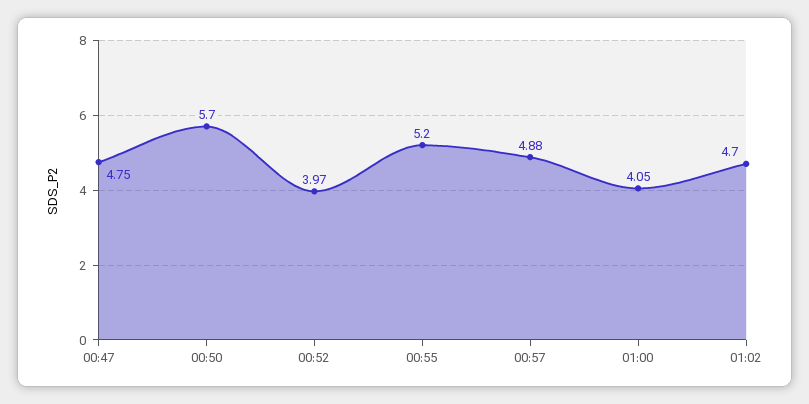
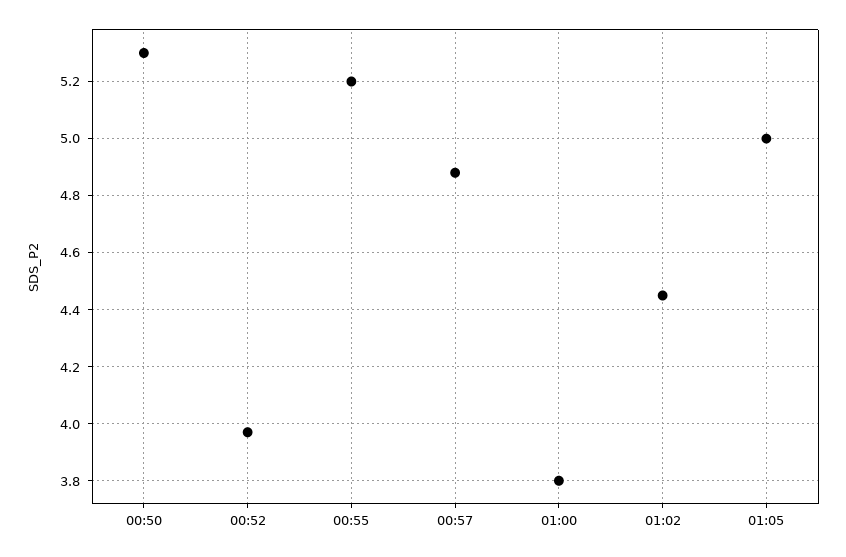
00:47: 4.75 -> none
00:50: 5.7 -> 5.3
01:00: 4.05 -> 3.8
01:02: 4.7 -> 4.45
01:05: none -> 5

